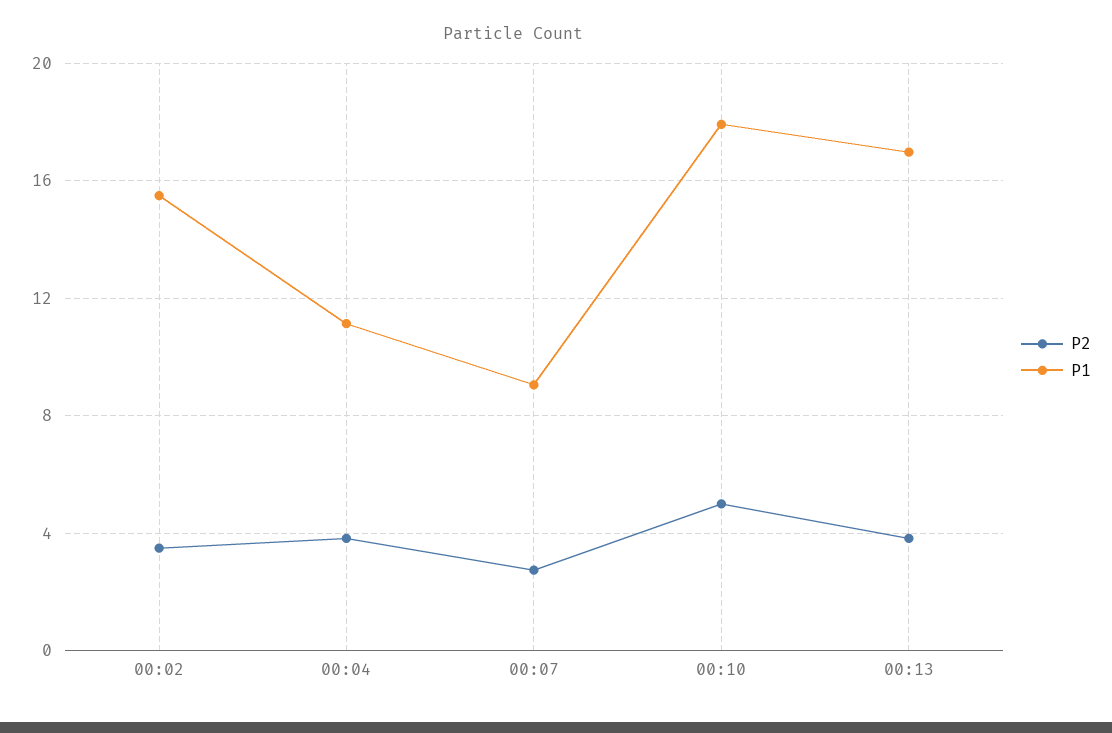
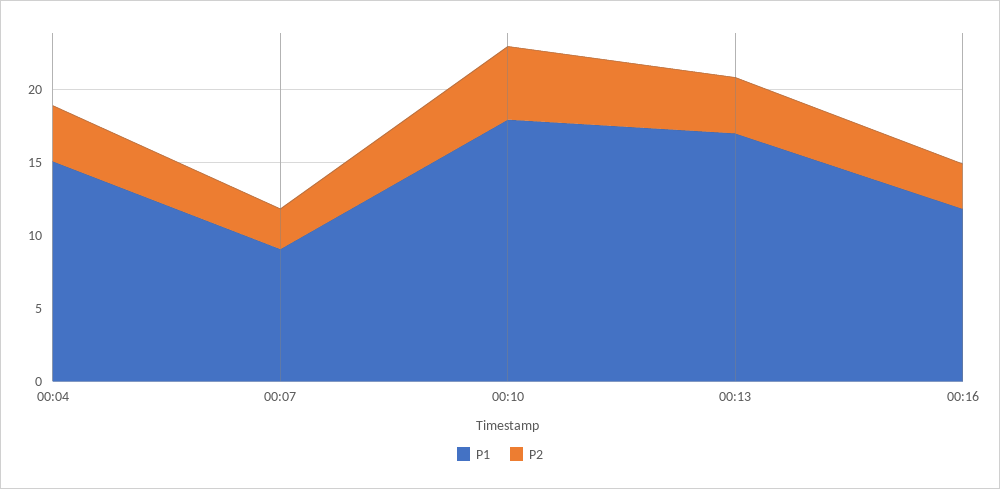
P2, 00:02: 3.5 -> none
P1, 00:02: 15.5 -> none
P1, 00:04: 11 -> 15
P1, 00:16: none -> 12
P2, 00:16: none -> 3

